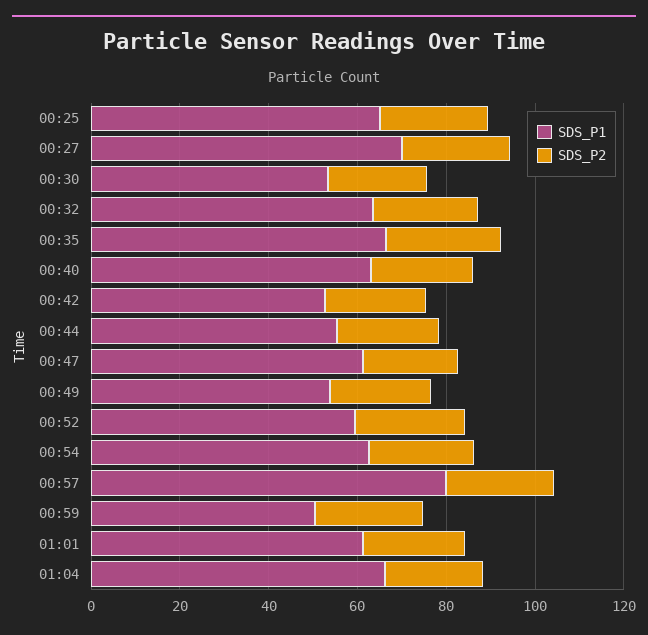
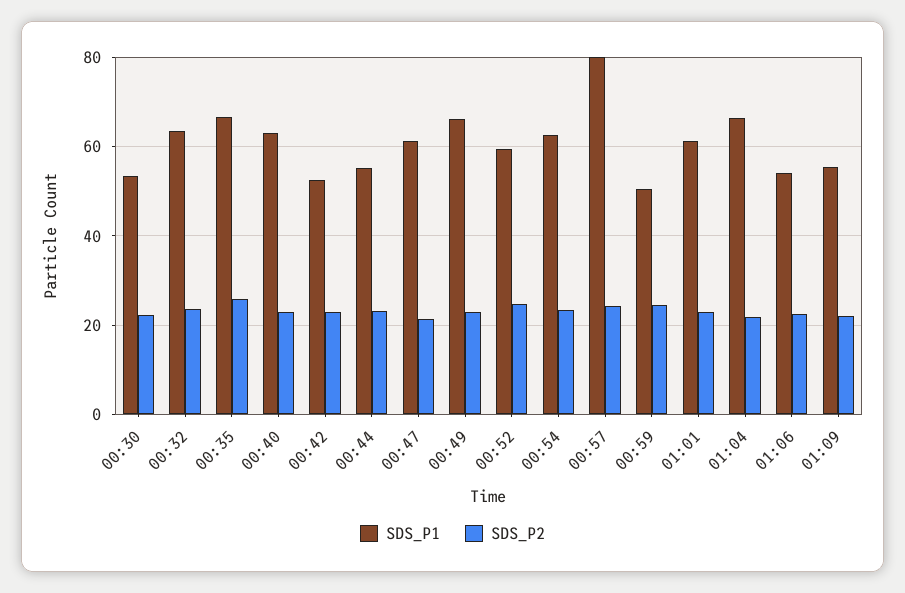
SDS_P1, 00:25: 65 -> none
SDS_P2, 00:25: 25 -> none
SDS_P1, 00:27: 70 -> none
SDS_P2, 00:27: 25 -> none
SDS_P1, 00:49: 55 -> 66
SDS_P1, 01:06: none -> 54
SDS_P2, 01:06: none -> 22
SDS_P1, 01:09: none -> 56
SDS_P2, 01:09: none -> 22

